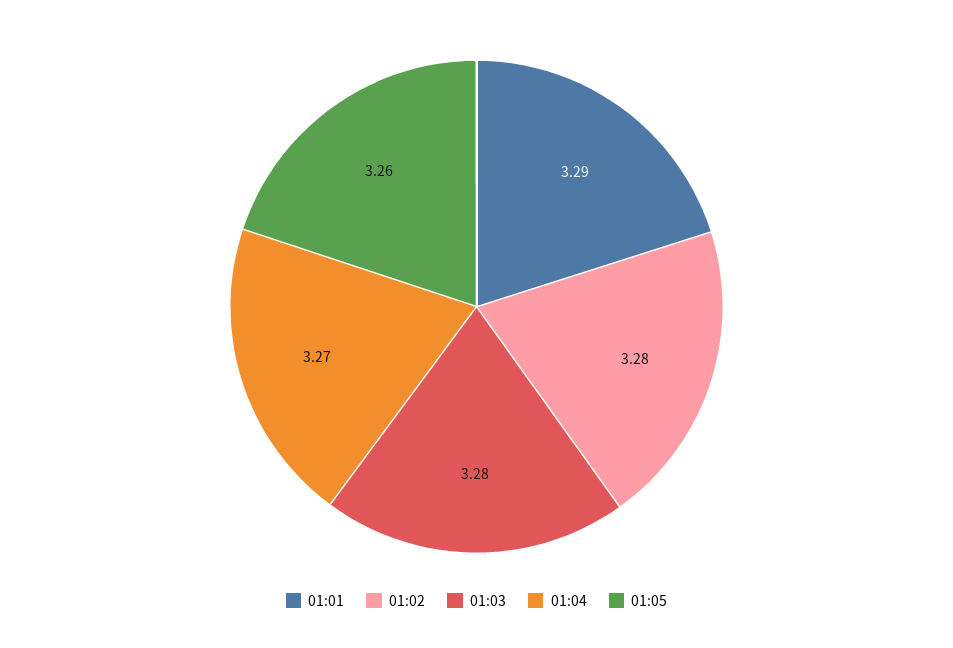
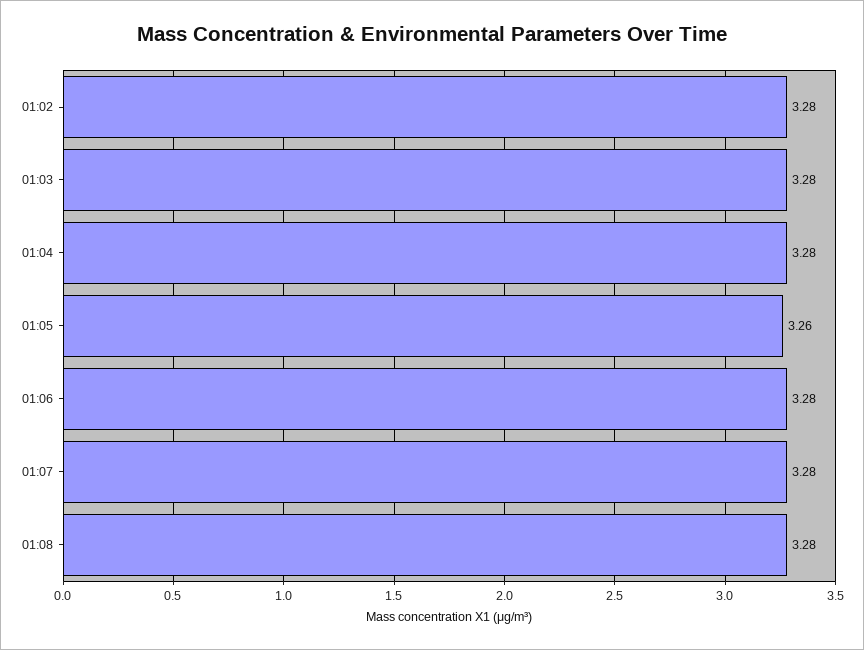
01:01: 3.29 -> none
01:04: 3.27 -> 3.28
01:06: none -> 3.28
01:07: none -> 3.28
01:08: none -> 3.28

